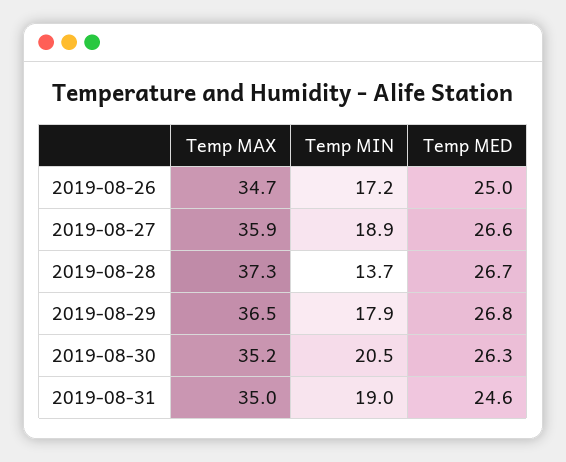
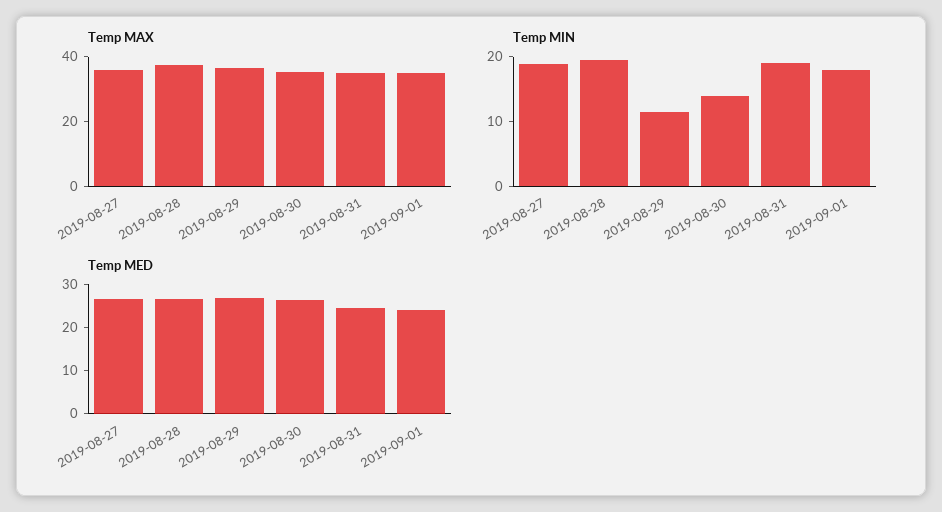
Temp MAX, 2019-08-26: 34.7 -> none
Temp MIN, 2019-08-26: 17.2 -> none
Temp MED, 2019-08-26: 25 -> none
Temp MIN, 2019-08-28: 13.7 -> 20
Temp MIN, 2019-08-29: 17.9 -> 12
Temp MIN, 2019-08-30: 20.5 -> 14
Temp MAX, 2019-09-01: none -> 35
Temp MIN, 2019-09-01: none -> 18
Temp MED, 2019-09-01: none -> 24

